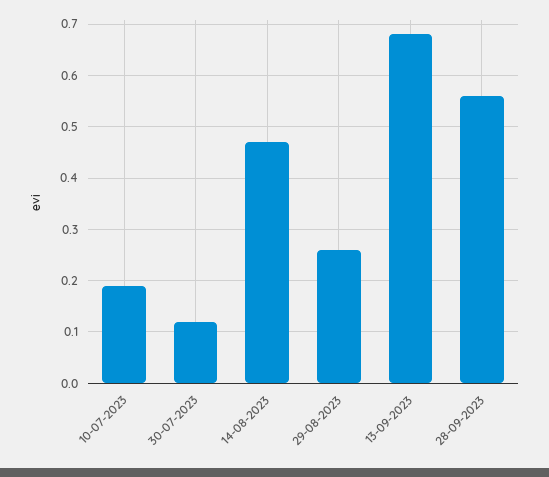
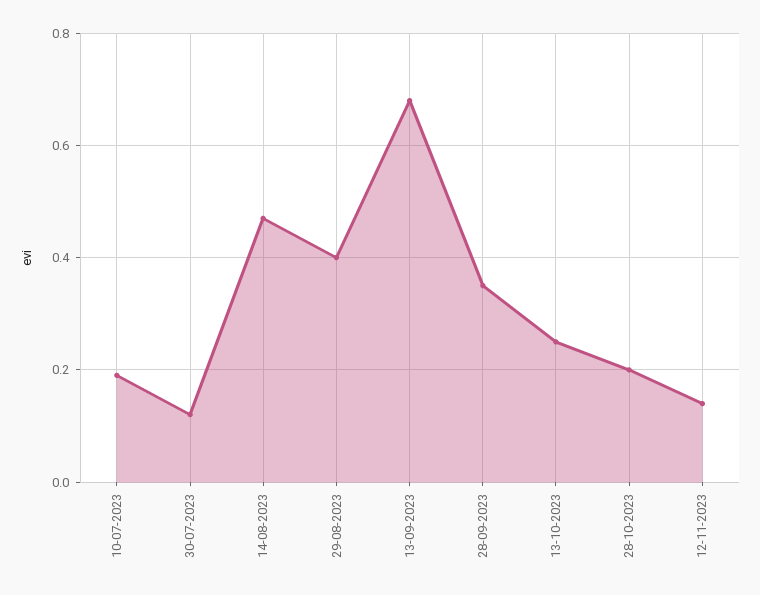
29-08-2023: 0.25 -> 0.4
28-09-2023: 0.55 -> 0.35
13-10-2023: none -> 0.25
28-10-2023: none -> 0.2
12-11-2023: none -> 0.15

